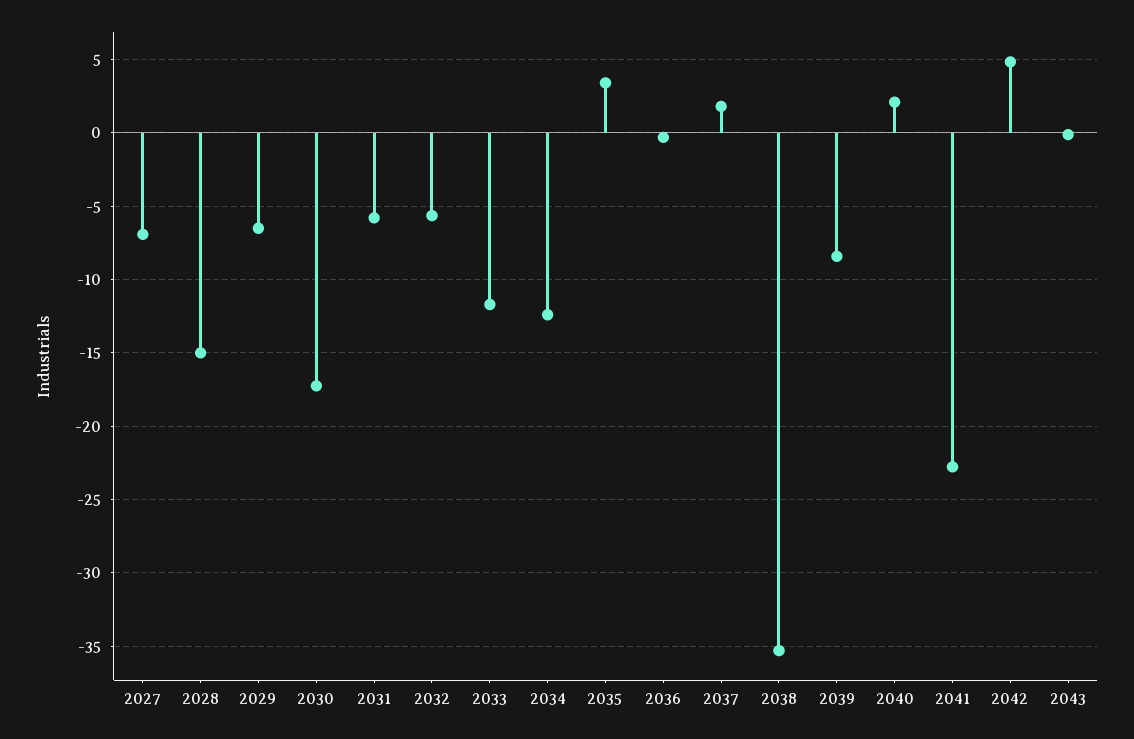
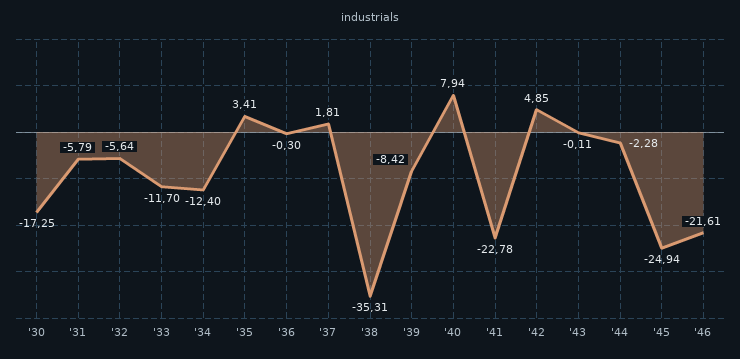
2027: -7 -> none
2028: -15 -> none
2029: -6.5 -> none
2040: 2 -> 7.94
'44: none -> -2.28
'45: none -> -24.94
'46: none -> -21.61

